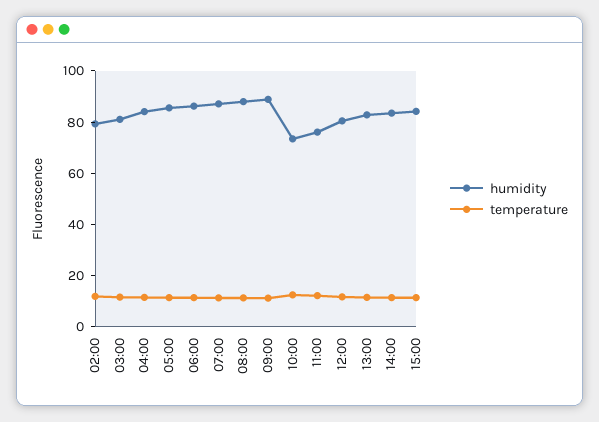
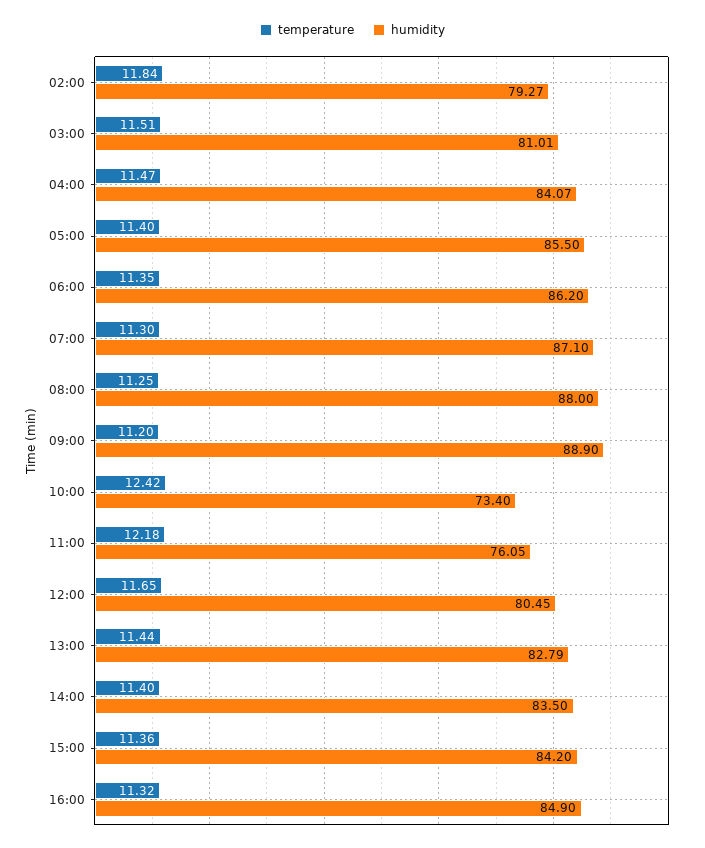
temperature, 16:00: none -> 11.32
humidity, 16:00: none -> 84.9

